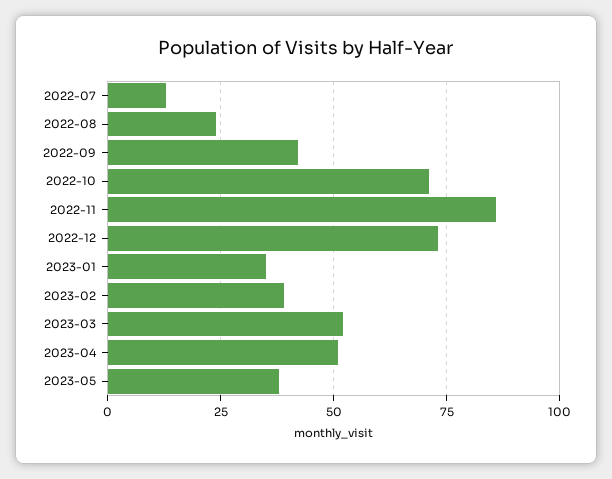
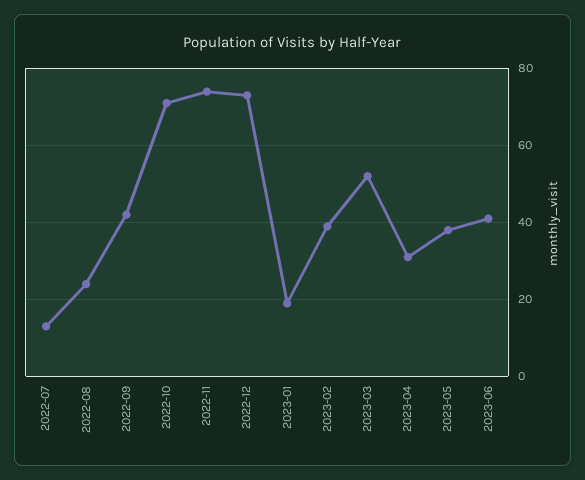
2022-11: 85 -> 75
2023-01: 35 -> 20
2023-04: 50 -> 30
2023-06: none -> 40

